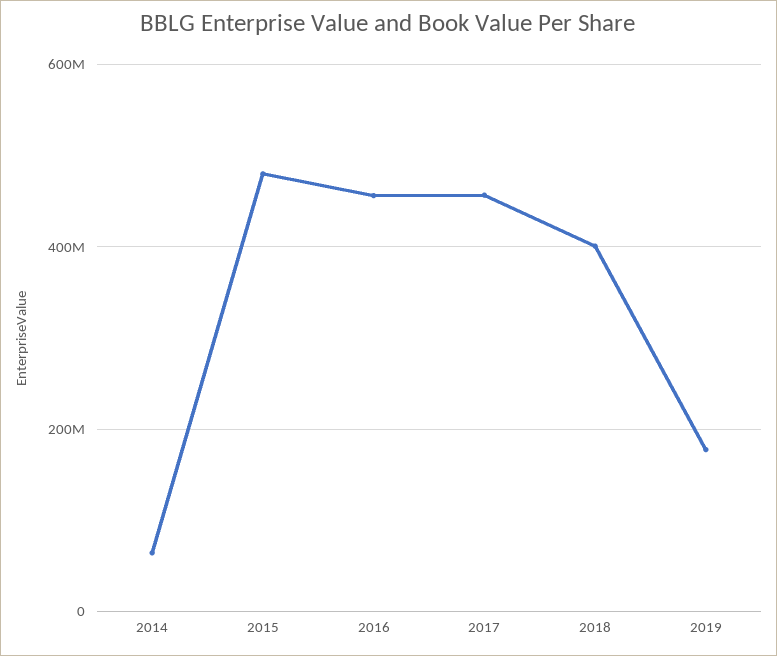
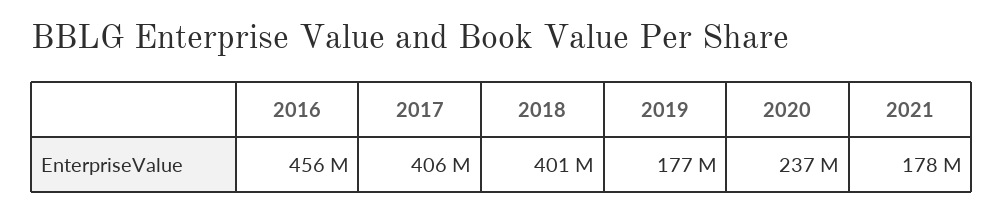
2014: 60000000 -> none
2015: 480000000 -> none
2017: 460000000 -> 406000000
2020: none -> 237000000
2021: none -> 178000000

